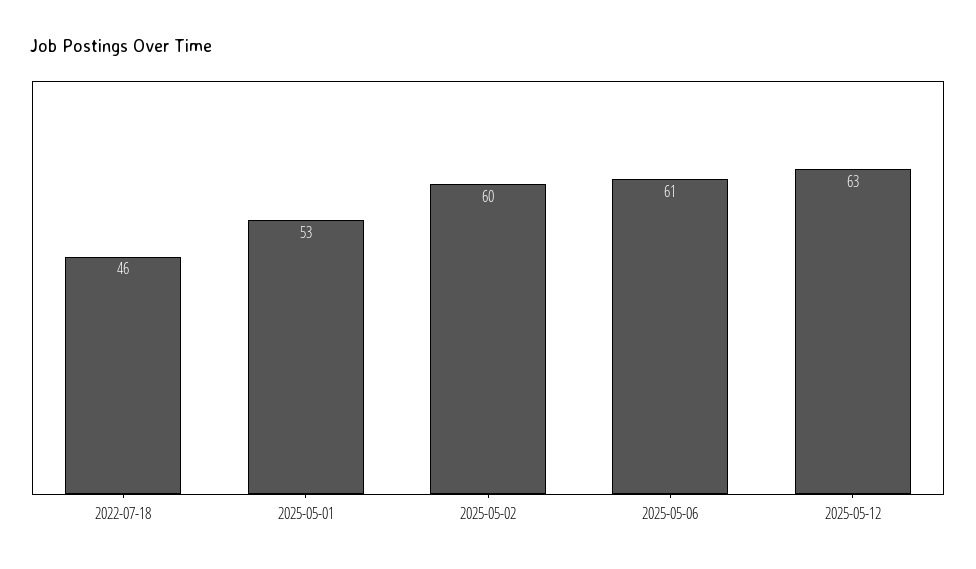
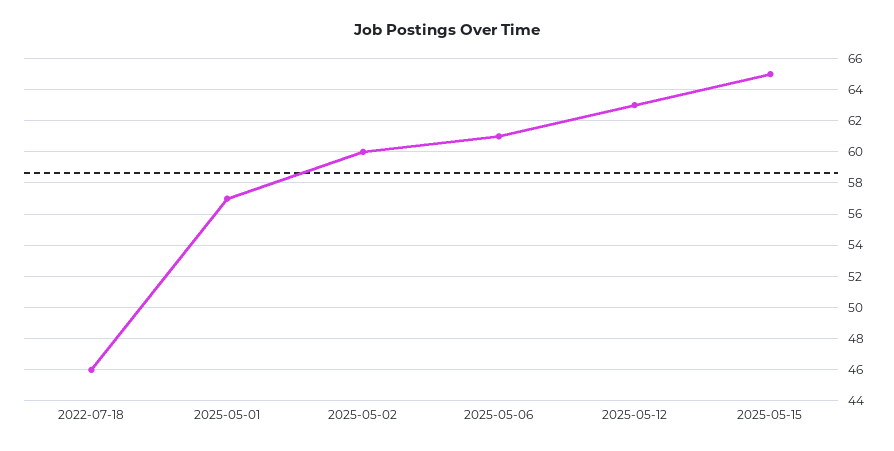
2025-05-01: 53 -> 57
2025-05-15: none -> 65

